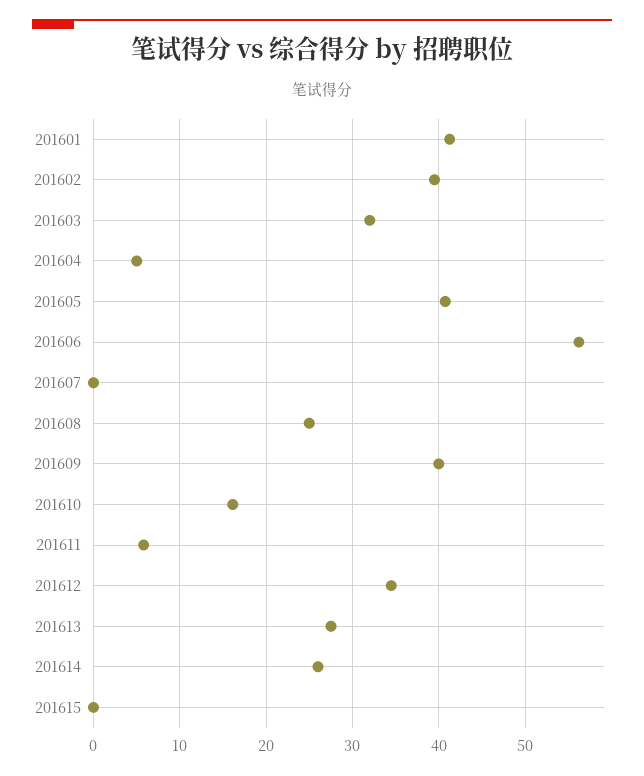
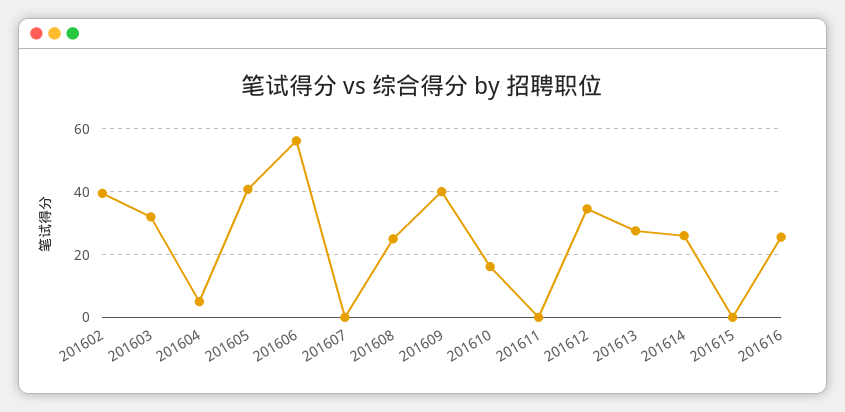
201601: 41 -> none
201611: 6 -> 0
201616: none -> 26

